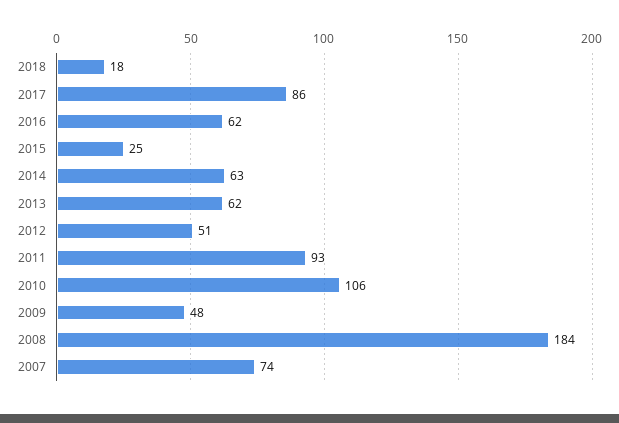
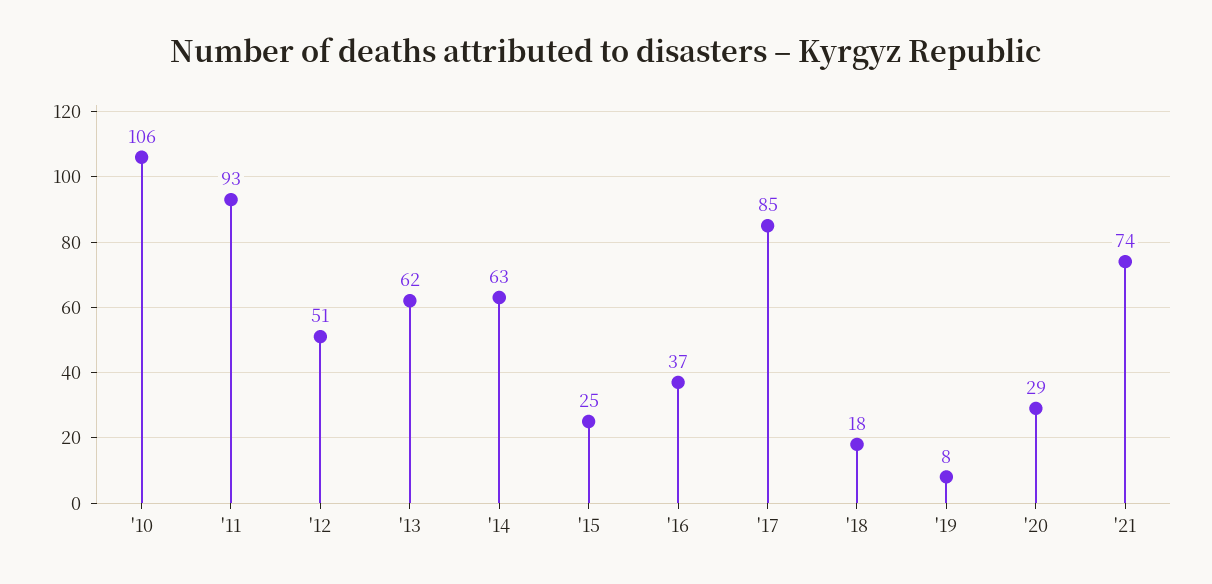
2017: 86 -> 85
2016: 62 -> 37
2009: 48 -> none
2008: 184 -> none
2007: 74 -> none
'19: none -> 8
'20: none -> 29
'21: none -> 74

